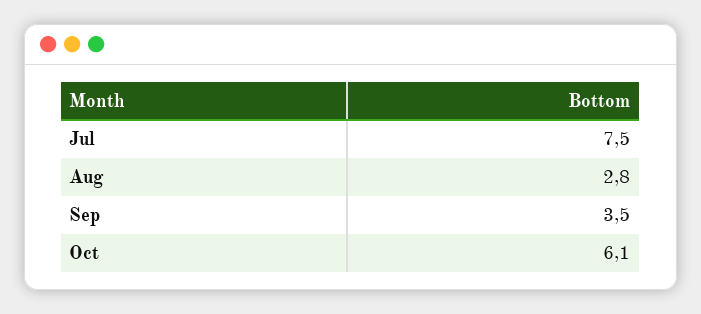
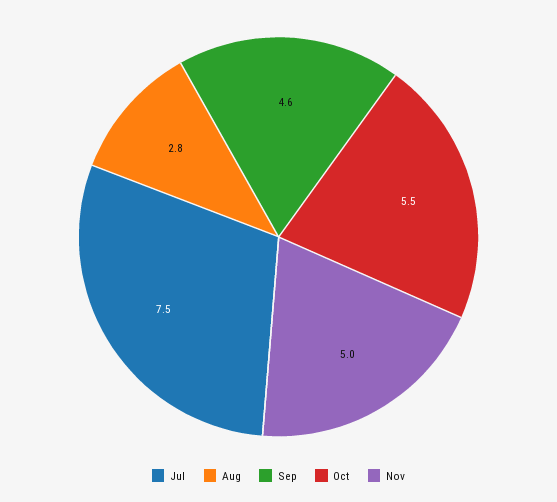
Sep: 3.5 -> 4.6
Oct: 6.1 -> 5.5
Nov: none -> 5

